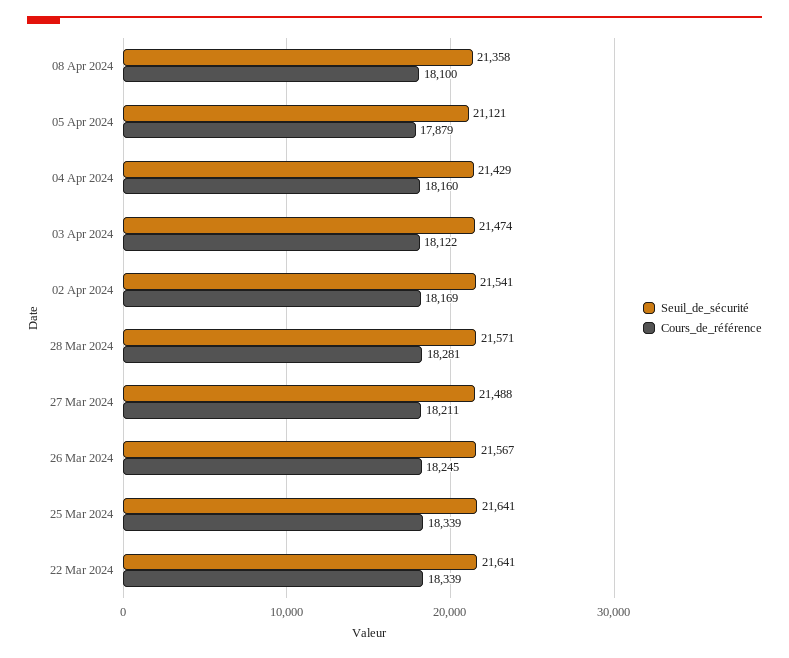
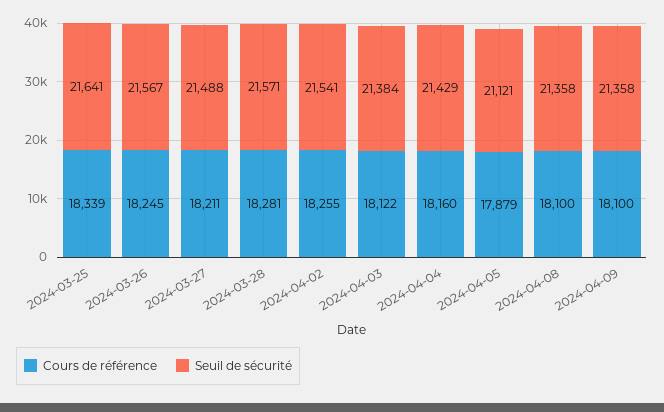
Seuil_de_sécurité, 03 Apr 2024: 21474 -> 21384
Cours_de_référence, 02 Apr 2024: 18169 -> 18255
Seuil_de_sécurité, 22 Mar 2024: 21641 -> none
Cours_de_référence, 22 Mar 2024: 18339 -> none
Cours_de_référence, 2024-04-09: none -> 18100
Seuil_de_sécurité, 2024-04-09: none -> 21358

